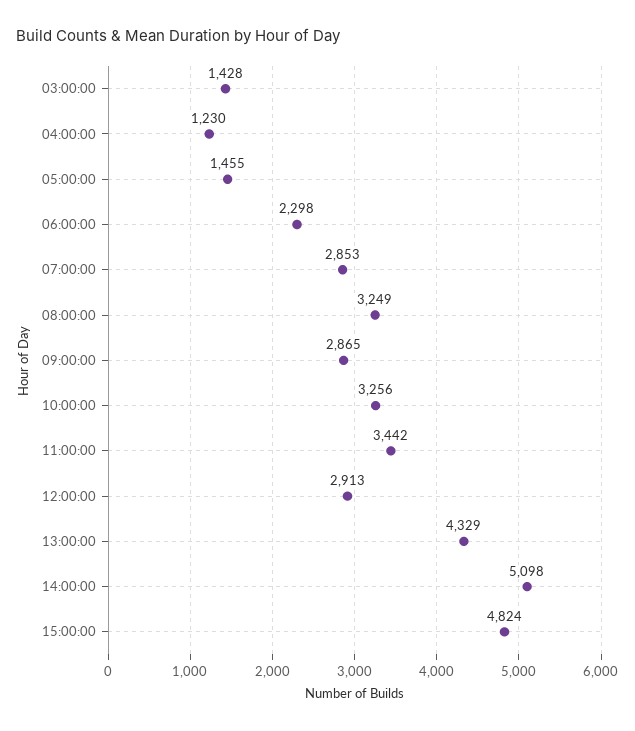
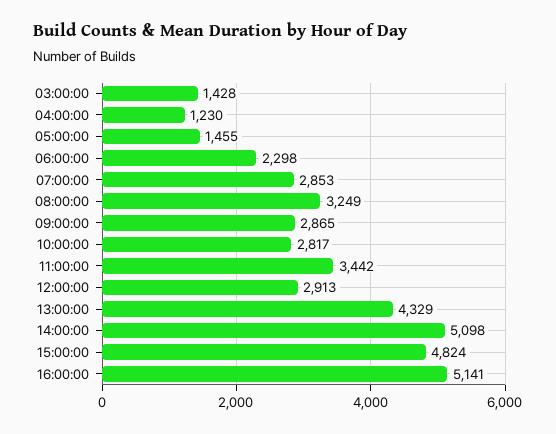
10:00:00: 3256 -> 2817
16:00:00: none -> 5141

